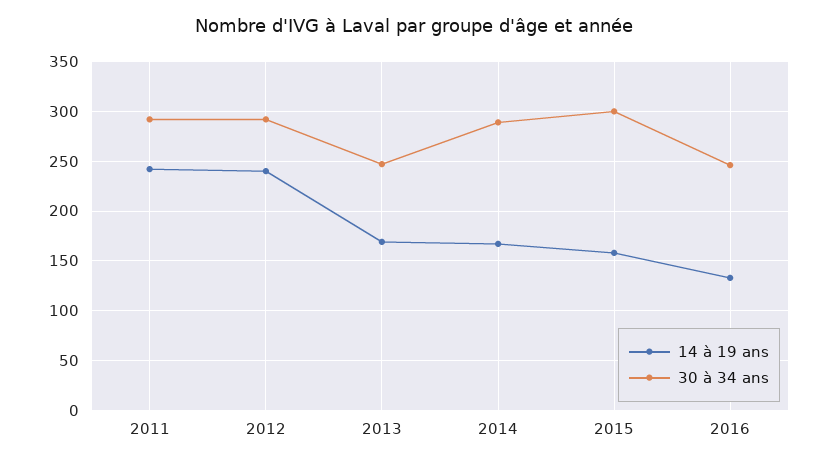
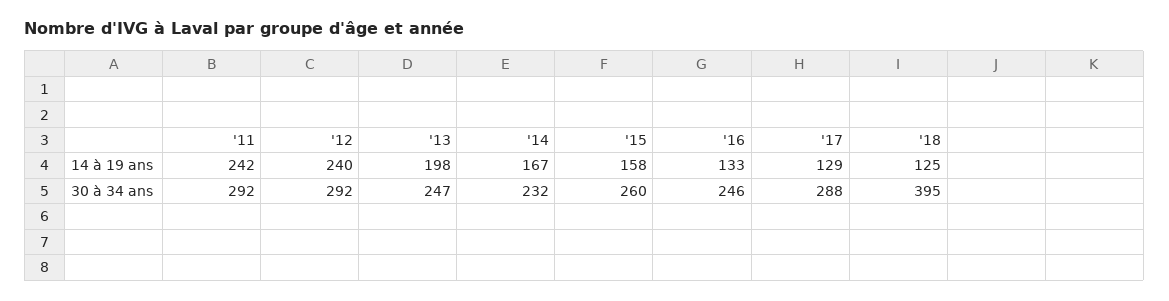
14 à 19 ans, 2013: 170 -> 198
30 à 34 ans, 2014: 290 -> 232
30 à 34 ans, 2015: 300 -> 260
14 à 19 ans, '17: none -> 129
14 à 19 ans, '18: none -> 125
30 à 34 ans, '17: none -> 288
30 à 34 ans, '18: none -> 395

